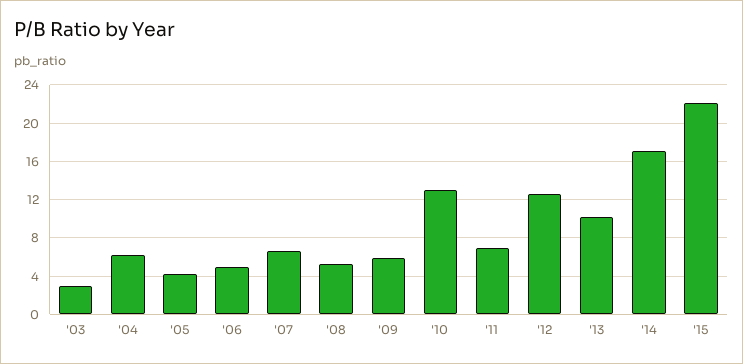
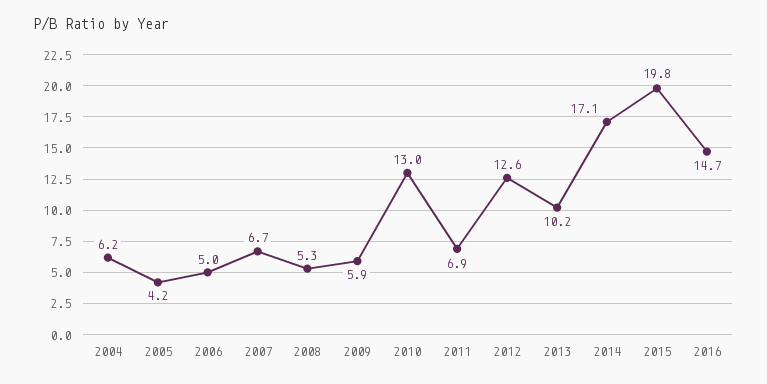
'03: 3 -> none
'15: 22 -> 19.8
2016: none -> 14.7

